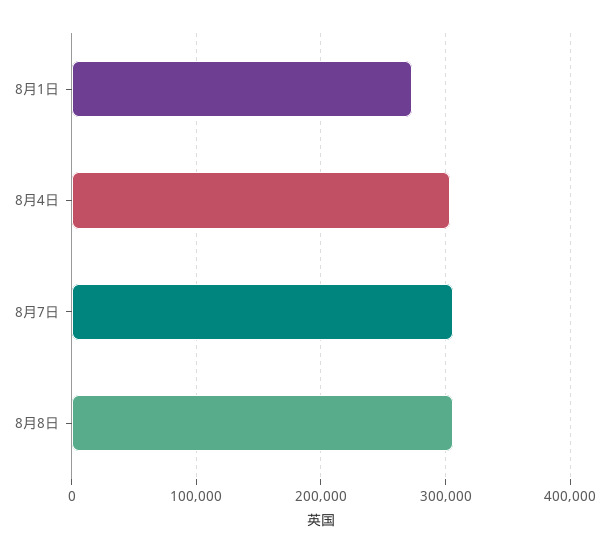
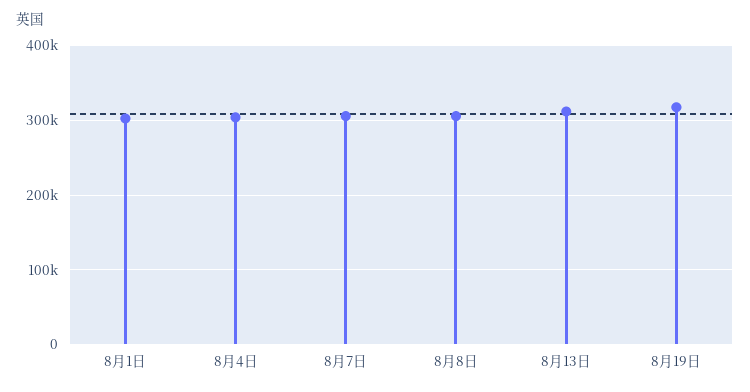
8月1日: 270000 -> 300000
8月13日: none -> 310000
8月19日: none -> 320000

